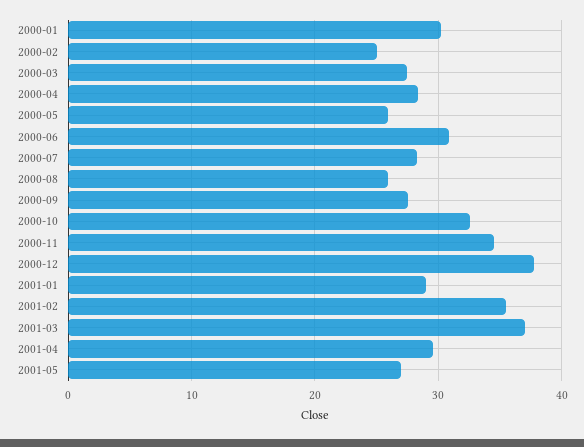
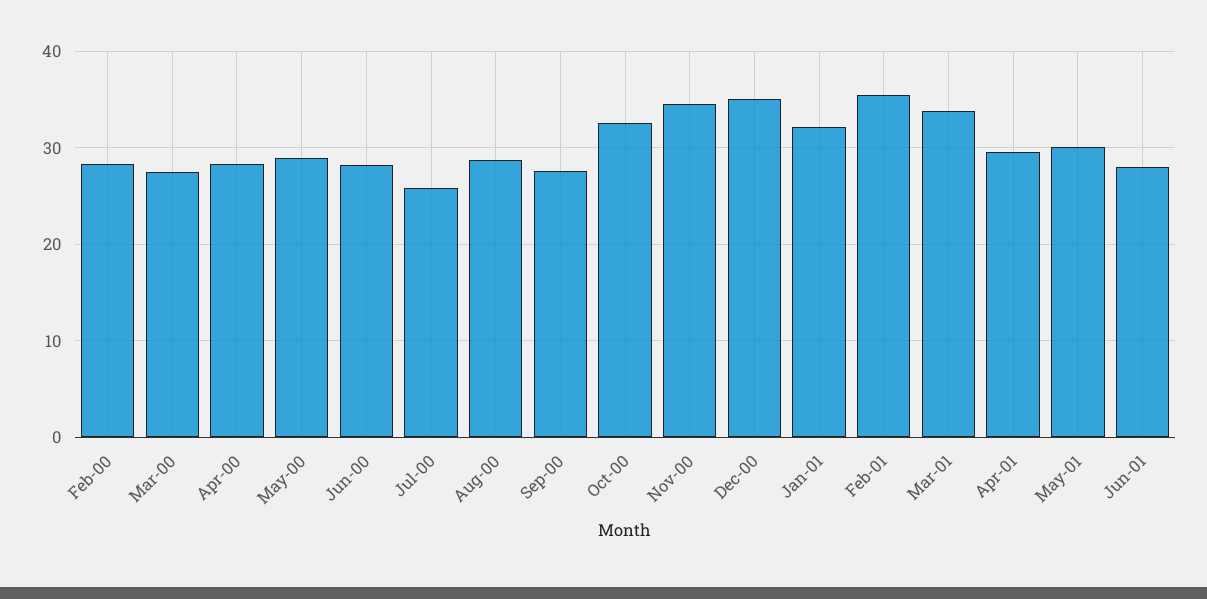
2000-01: 30 -> none
2000-02: 25 -> 28
2000-05: 26 -> 29
2000-06: 31 -> 28
2000-07: 28 -> 26
2000-08: 26 -> 29
2000-12: 38 -> 35
2001-01: 29 -> 32
2001-03: 37 -> 34
2001-05: 27 -> 30
Jun-01: none -> 28

